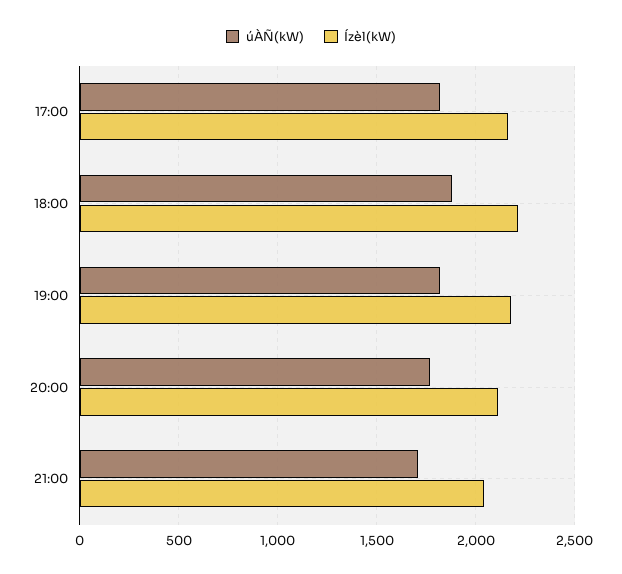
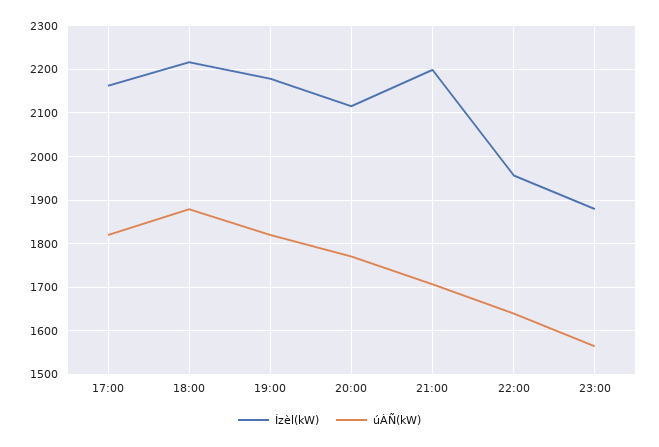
Ízèl(kW), 21:00: 2050 -> 2200
Ízèl(kW), 22:00: none -> 1960
úÀÑ(kW), 22:00: none -> 1640
Ízèl(kW), 23:00: none -> 1880
úÀÑ(kW), 23:00: none -> 1560

